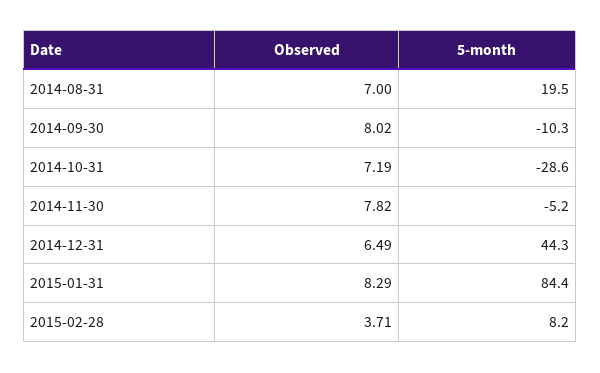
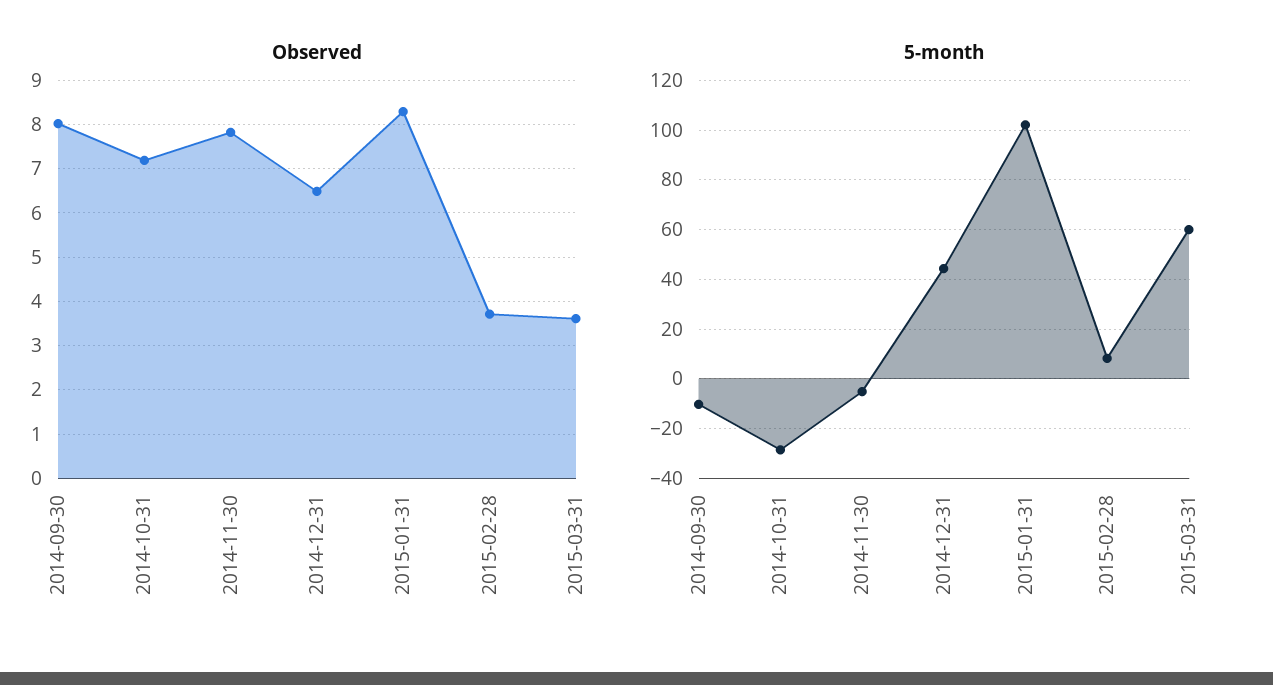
Observed, 2014-08-31: 7 -> none
5-month, 2014-08-31: 19.5 -> none
5-month, 2015-01-31: 84.4 -> 102.5
Observed, 2015-03-31: none -> 3.6
5-month, 2015-03-31: none -> 60

